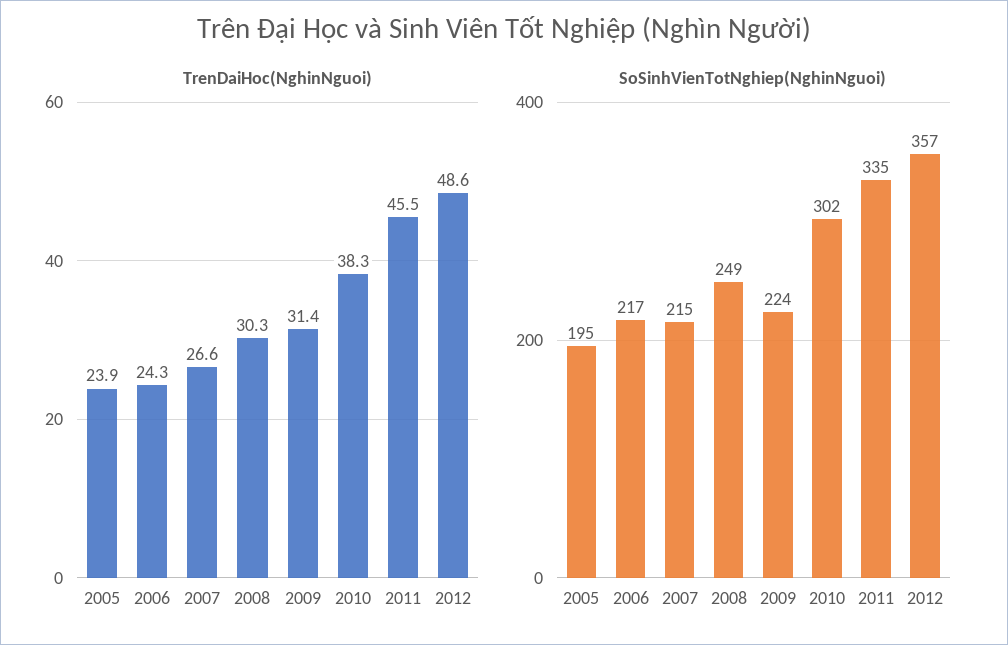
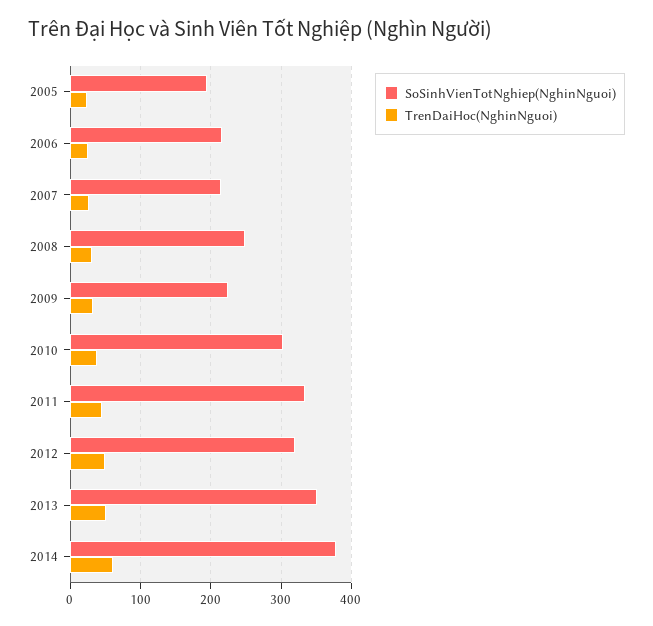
SoSinhVienTotNghiep(NghinNguoi), 2012: 357 -> 320
SoSinhVienTotNghiep(NghinNguoi), 2013: none -> 350
TrenDaiHoc(NghinNguoi), 2013: none -> 50
SoSinhVienTotNghiep(NghinNguoi), 2014: none -> 380
TrenDaiHoc(NghinNguoi), 2014: none -> 60

